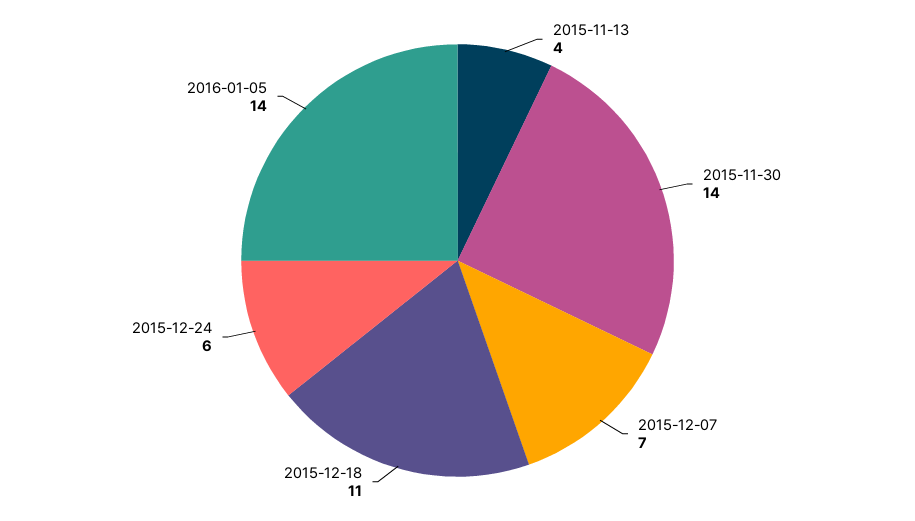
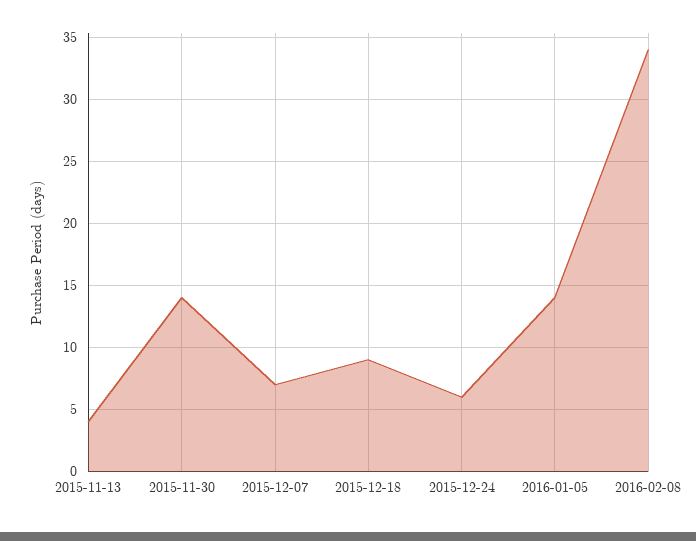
2015-12-18: 11 -> 9
2016-02-08: none -> 34

